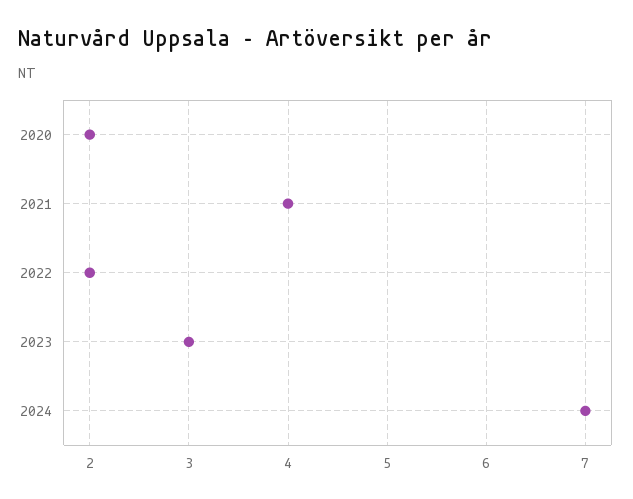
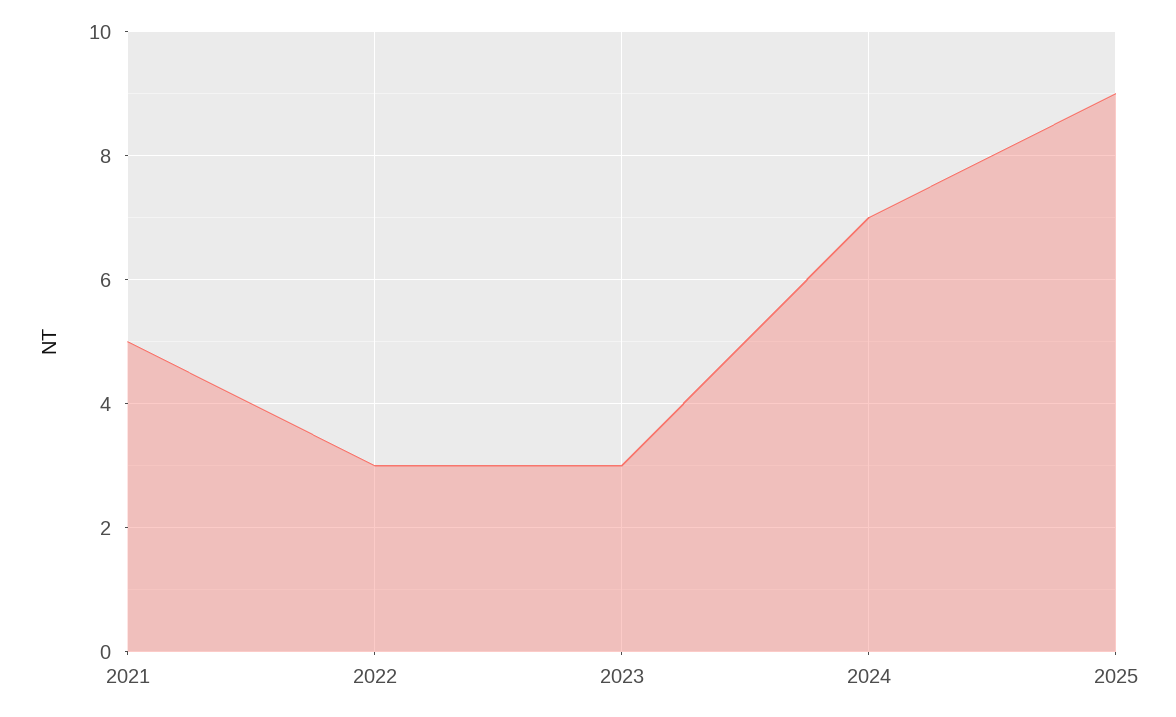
2020: 2 -> none
2021: 4 -> 5
2022: 2 -> 3
2025: none -> 9

